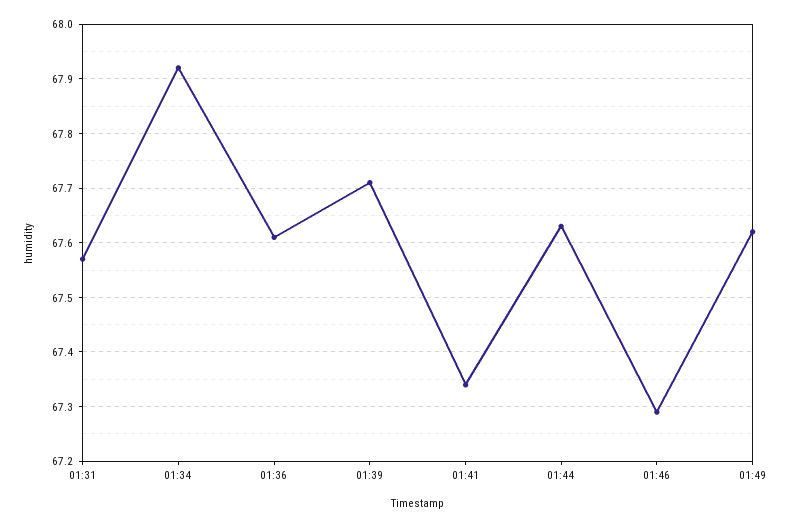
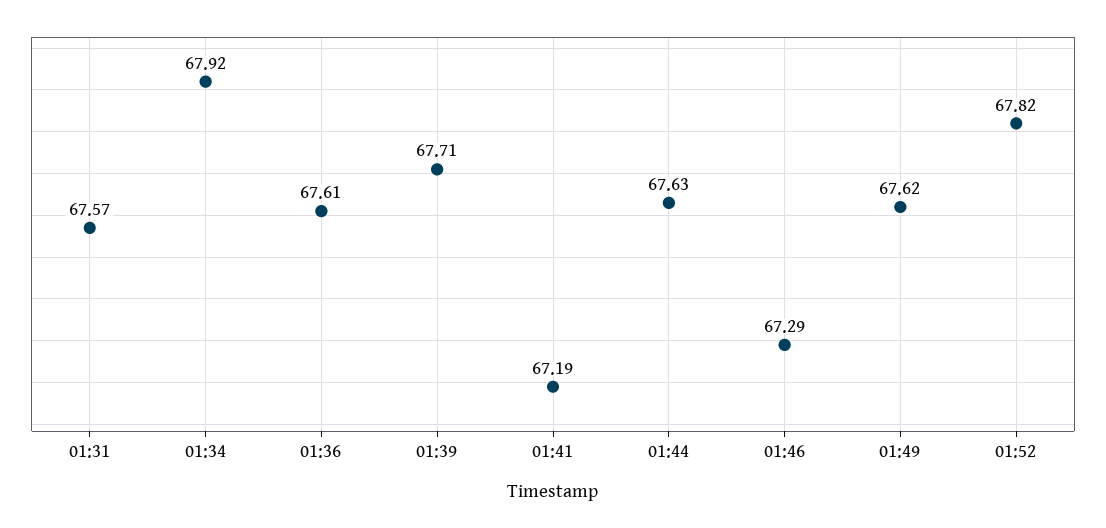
01:41: 67.35 -> 67.19
01:52: none -> 67.82

